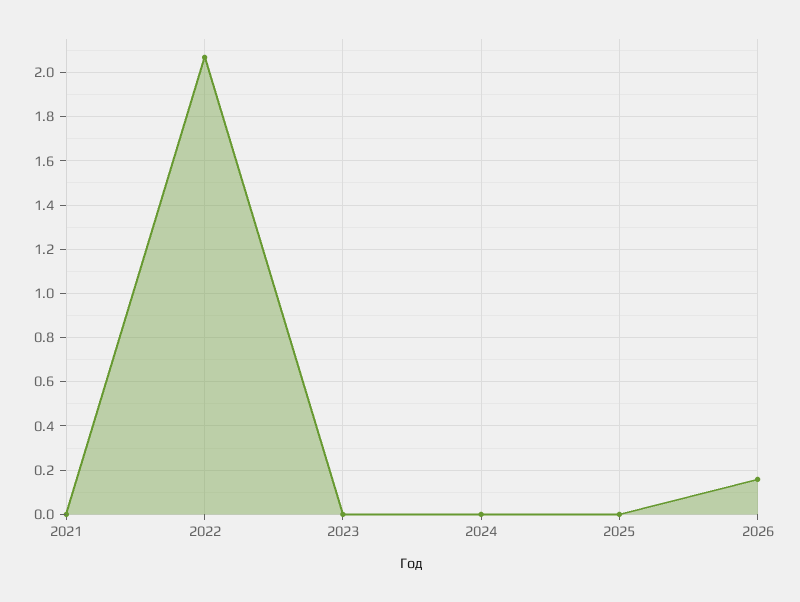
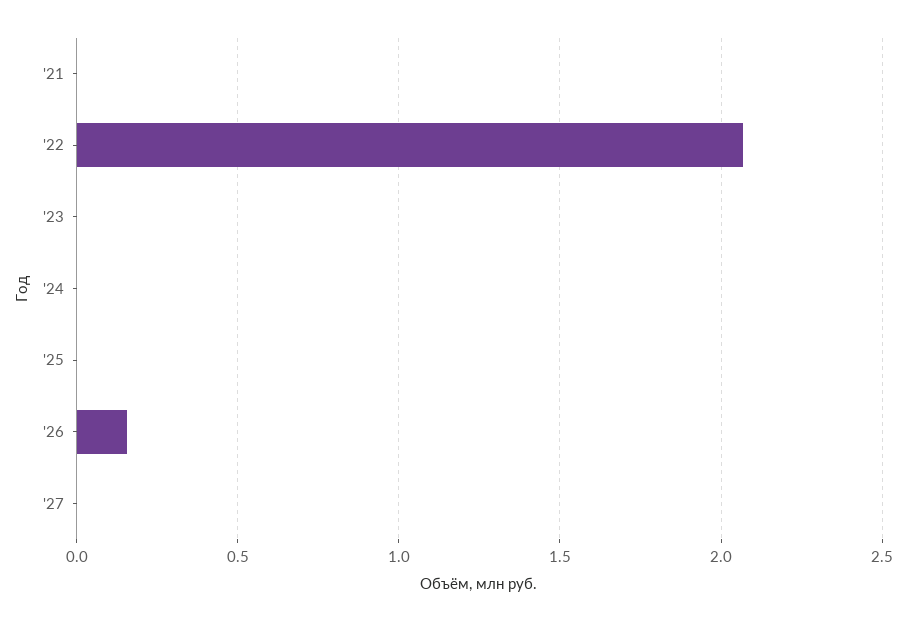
'27: none -> 0

